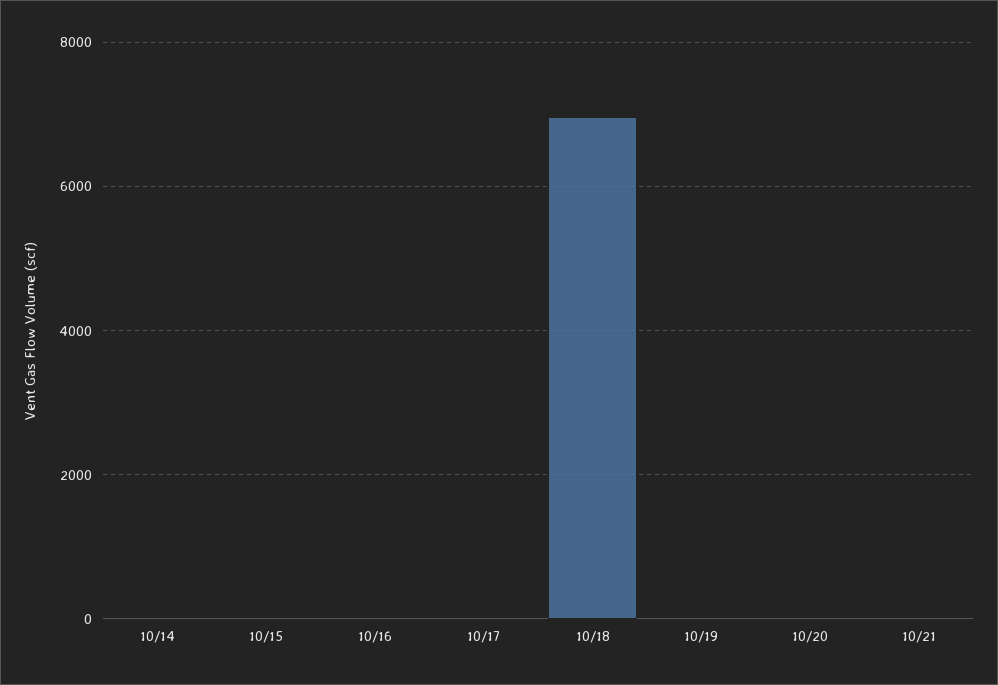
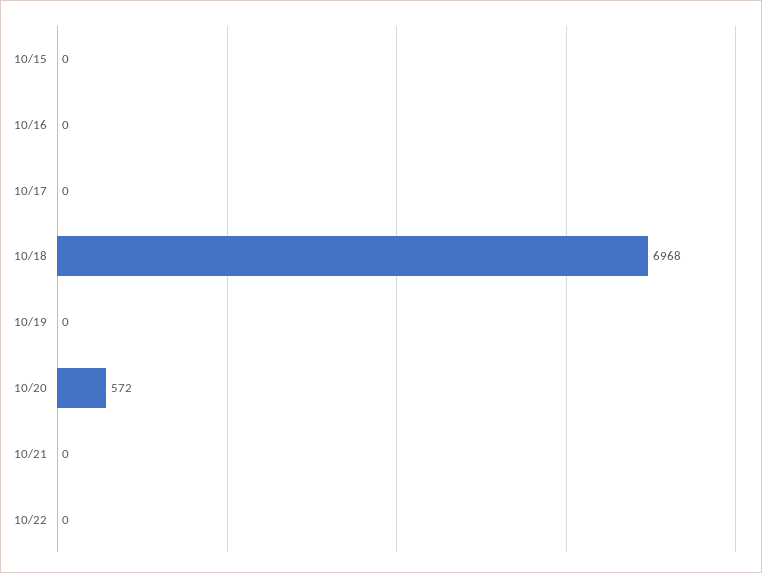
10/14: 0 -> none
10/20: 0 -> 572
10/22: none -> 0

